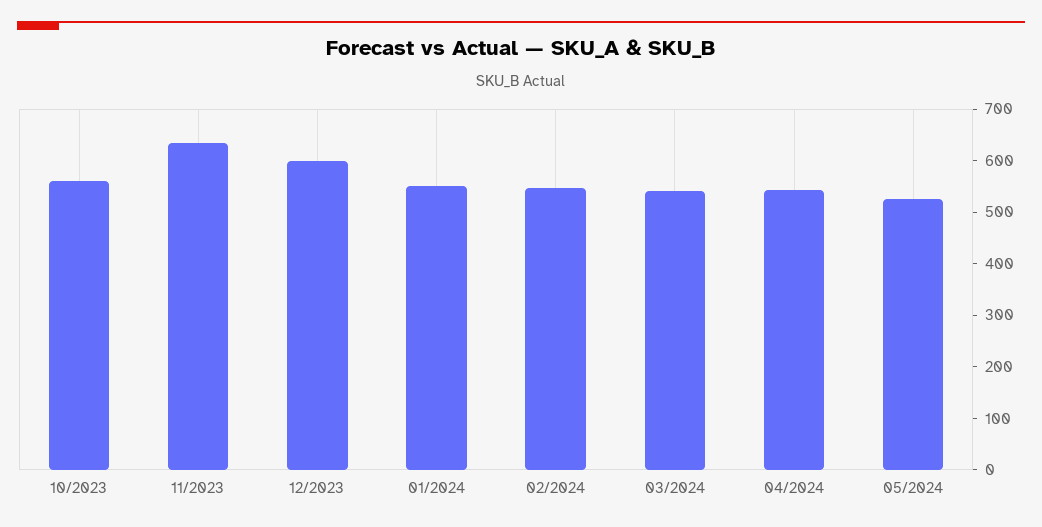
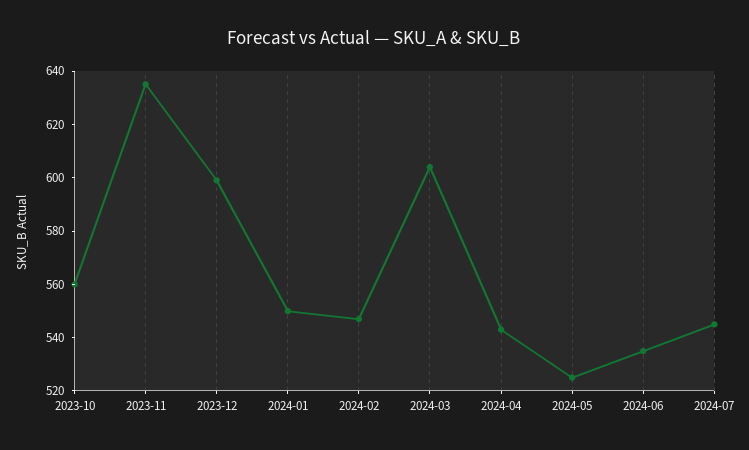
03/2024: 540 -> 605
2024-06: none -> 535
2024-07: none -> 545

